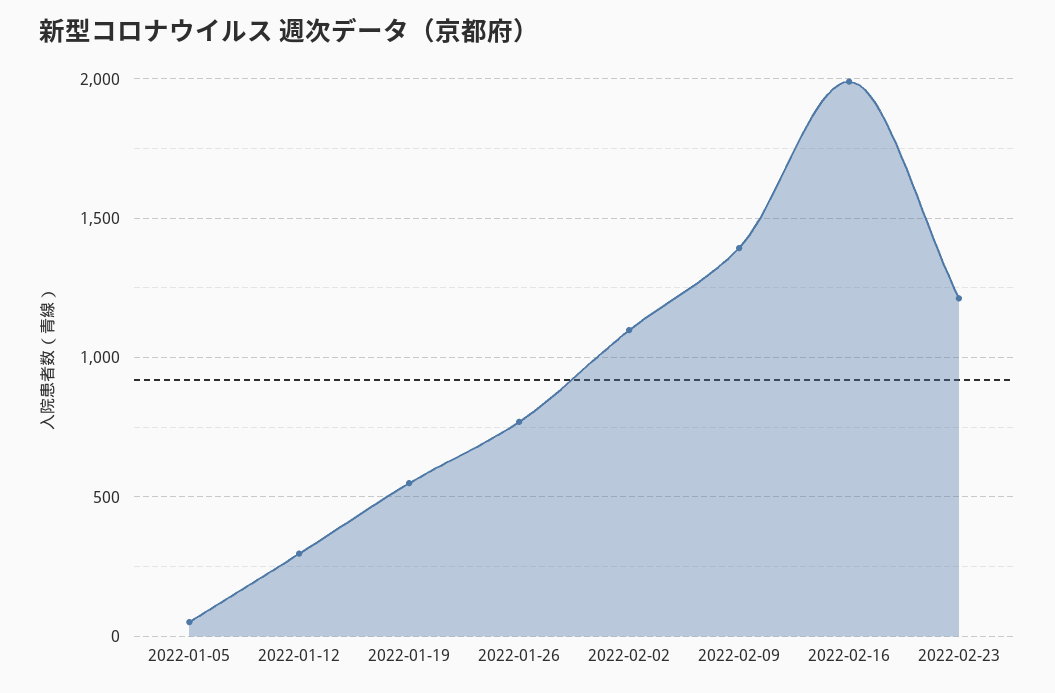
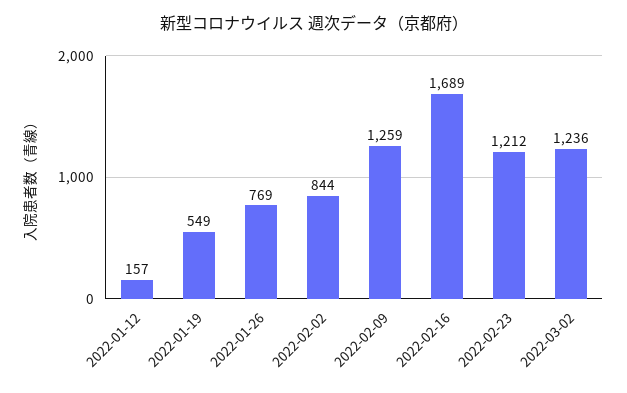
2022-01-05: 50 -> none
2022-01-12: 300 -> 157
2022-02-02: 1100 -> 844
2022-02-09: 1400 -> 1259
2022-02-16: 2000 -> 1689
2022-03-02: none -> 1236

